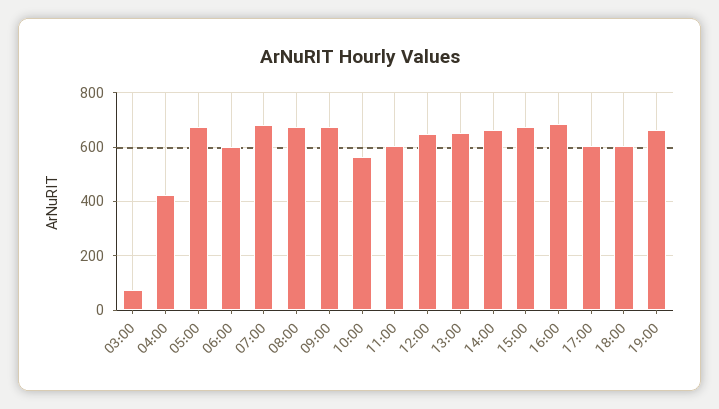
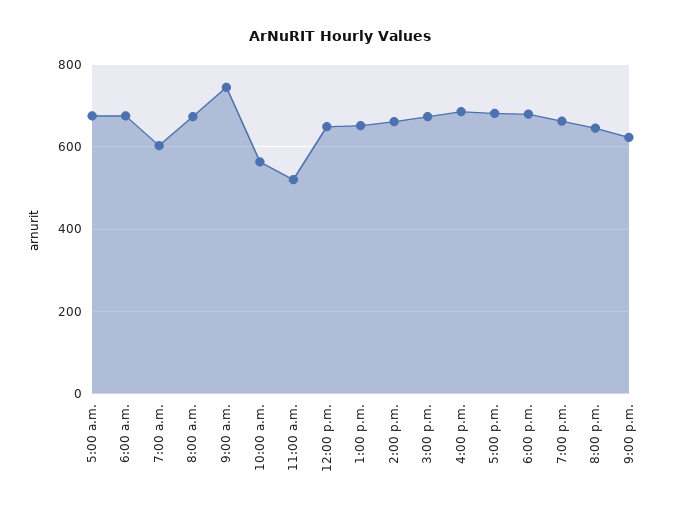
03:00: 75 -> none
04:00: 425 -> none
06:00: 600 -> 680
07:00: 675 -> 600
09:00: 675 -> 740
11:00: 600 -> 520
17:00: 600 -> 680
18:00: 600 -> 680
8:00 p.m.: none -> 640
9:00 p.m.: none -> 620

